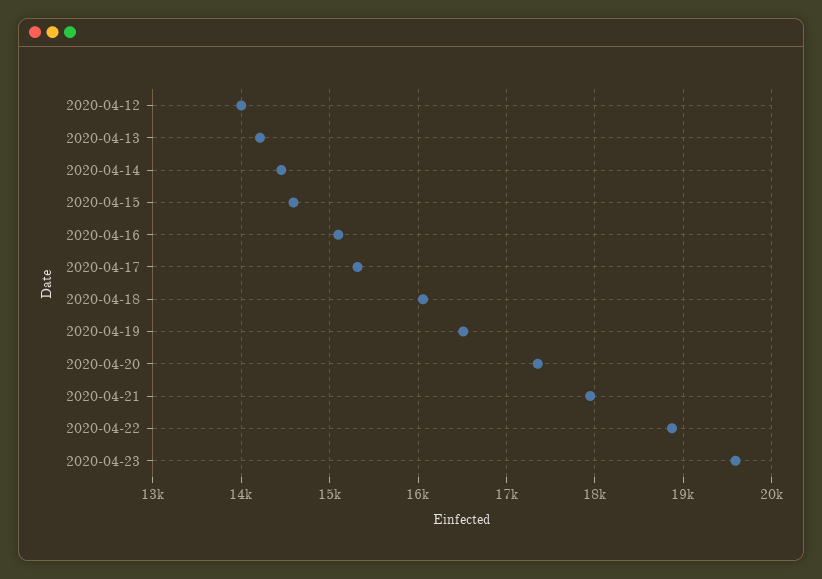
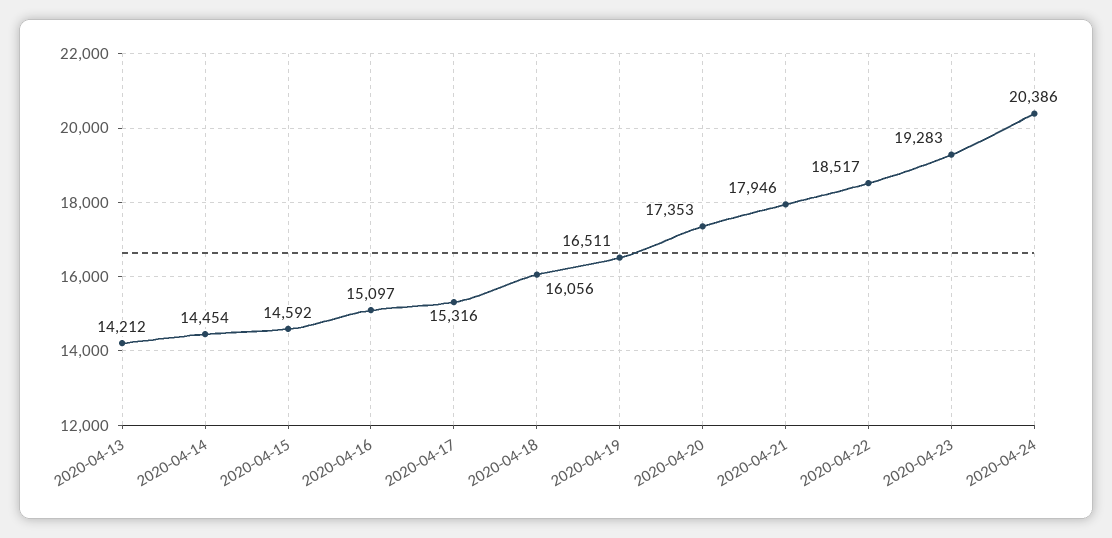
2020-04-12: 14000 -> none
2020-04-22: 18900 -> 18517
2020-04-23: 19600 -> 19283
2020-04-24: none -> 20386

